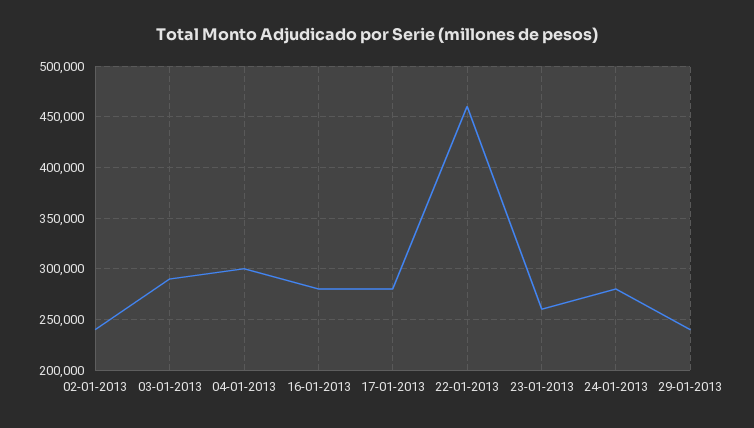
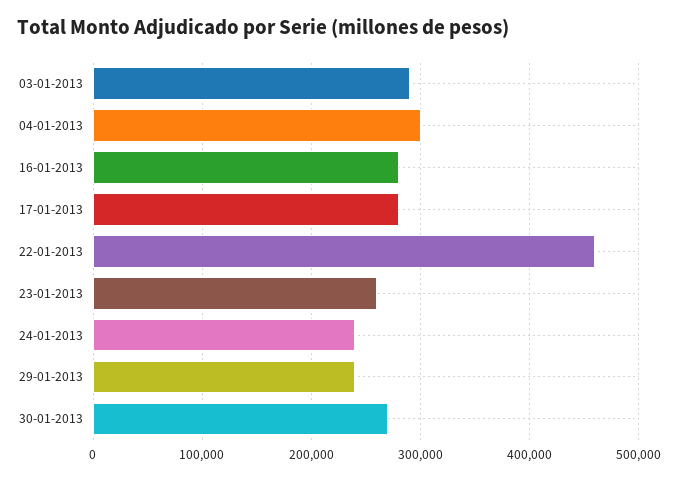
02-01-2013: 240000 -> none
24-01-2013: 280000 -> 240000
30-01-2013: none -> 270000

